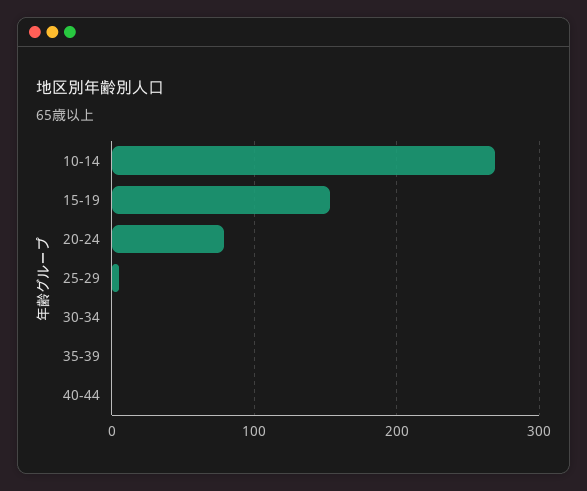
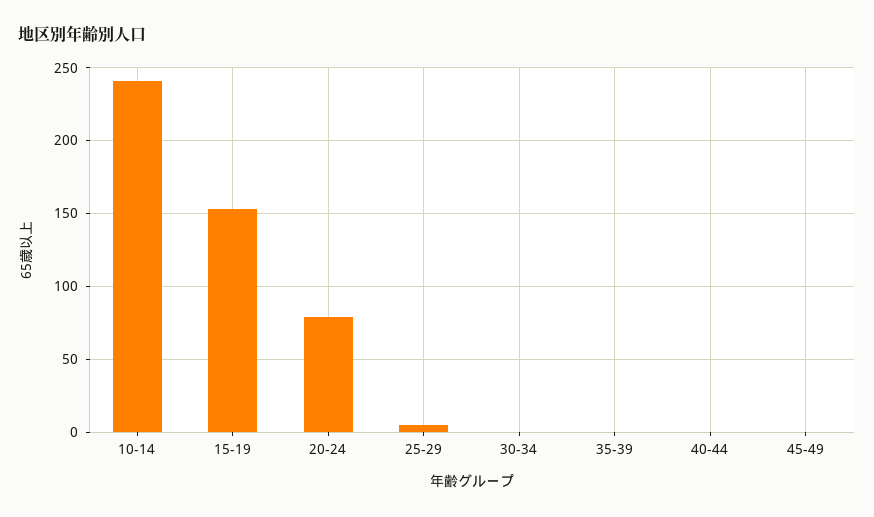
10-14: 270 -> 240
45-49: none -> 0

